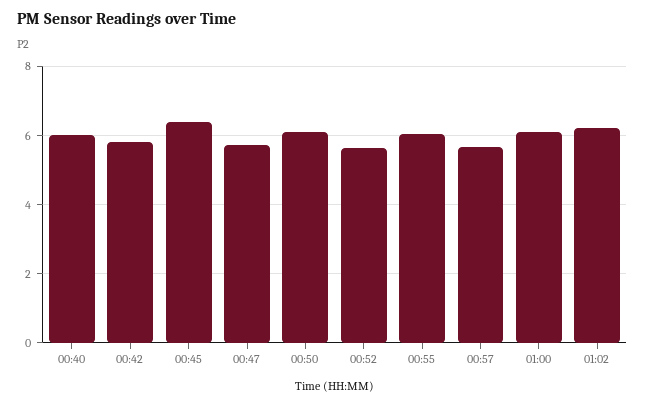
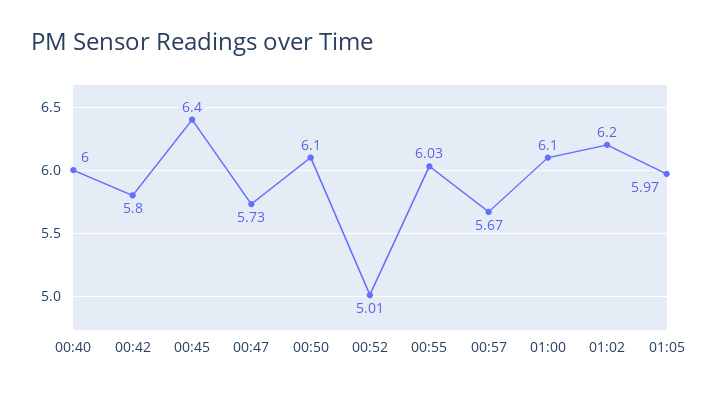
00:52: 5.6 -> 5.01
01:05: none -> 5.97

